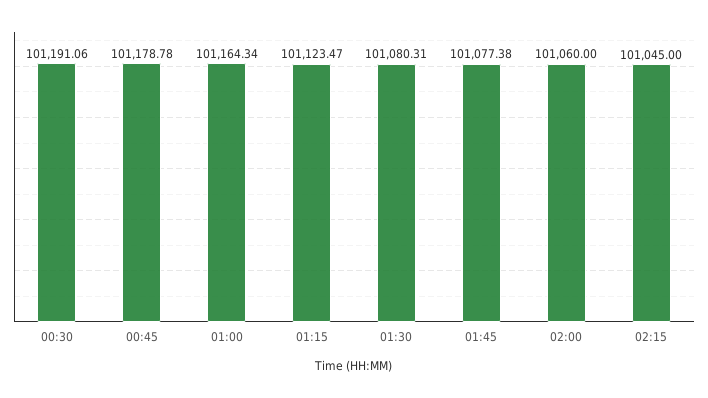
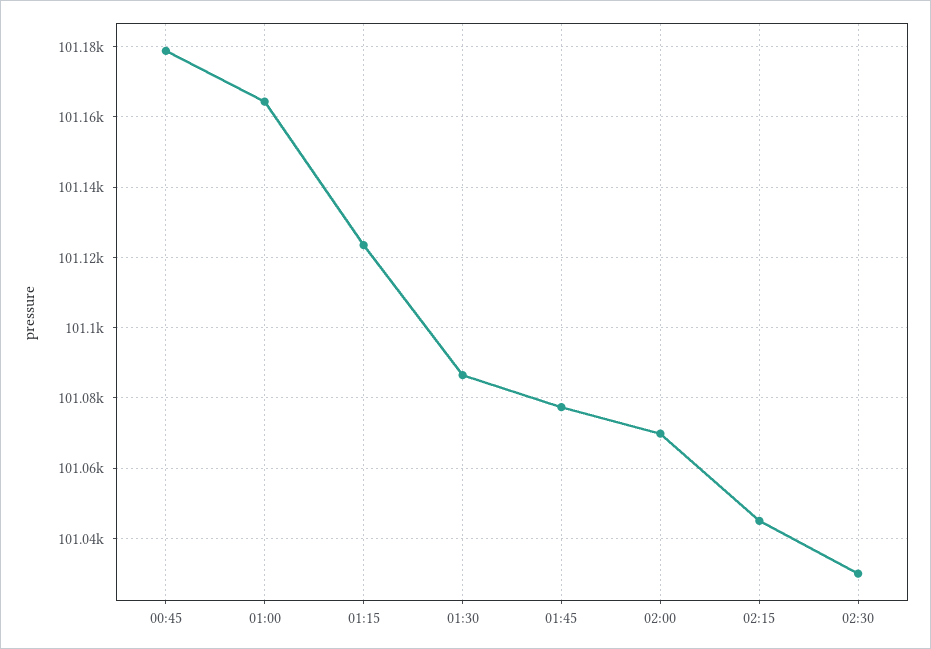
00:30: 101191.06 -> none
01:30: 101080.31 -> 101086
02:00: 101060 -> 101070
02:30: none -> 101030

